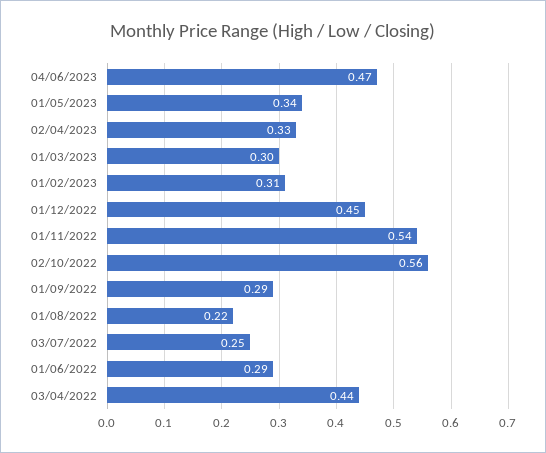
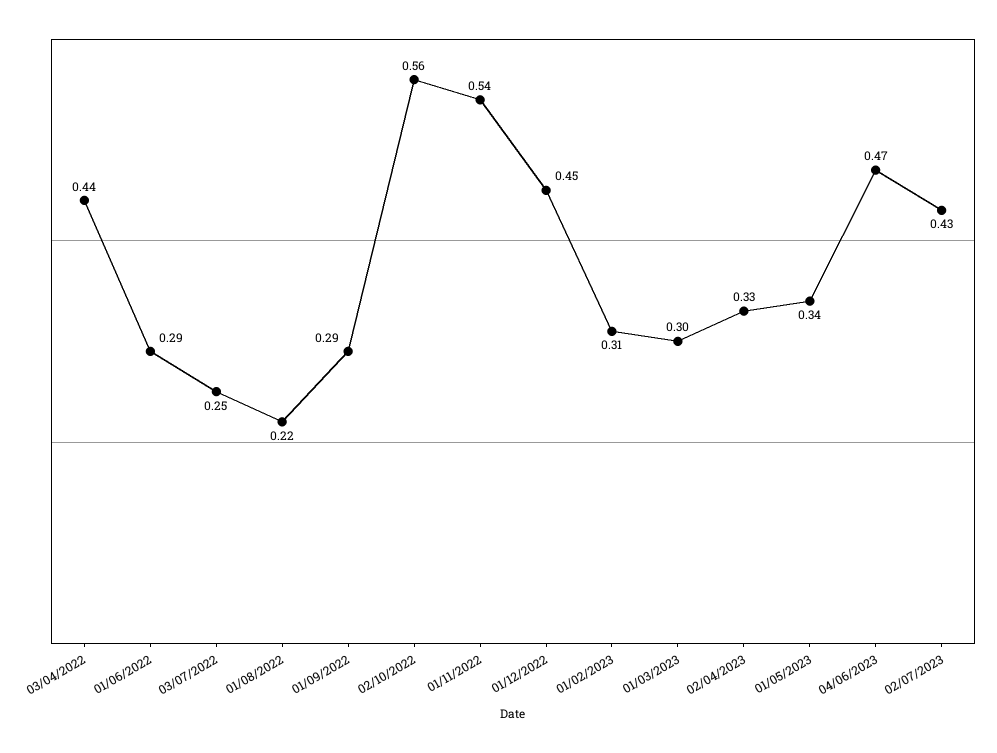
02/07/2023: none -> 0.43

